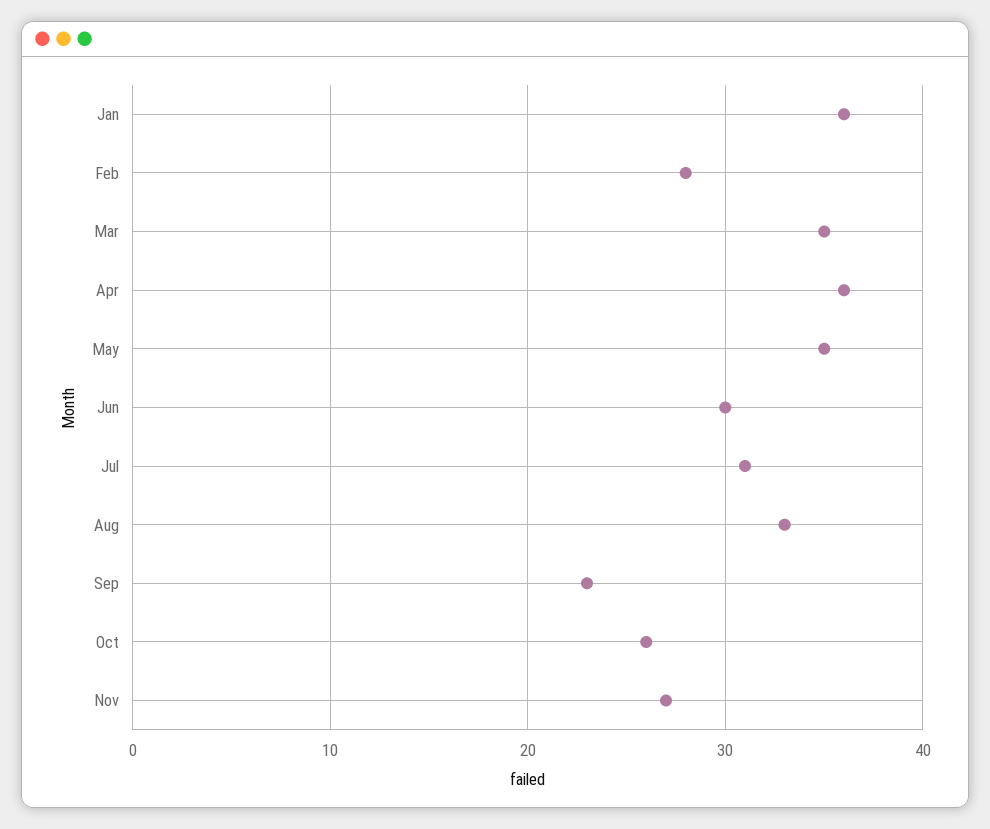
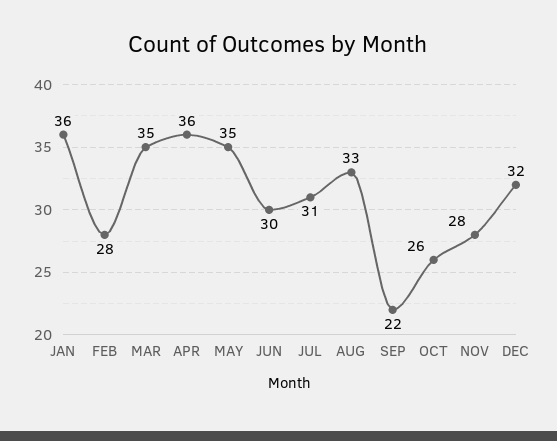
Sep: 23 -> 22
Nov: 27 -> 28
DEC: none -> 32

